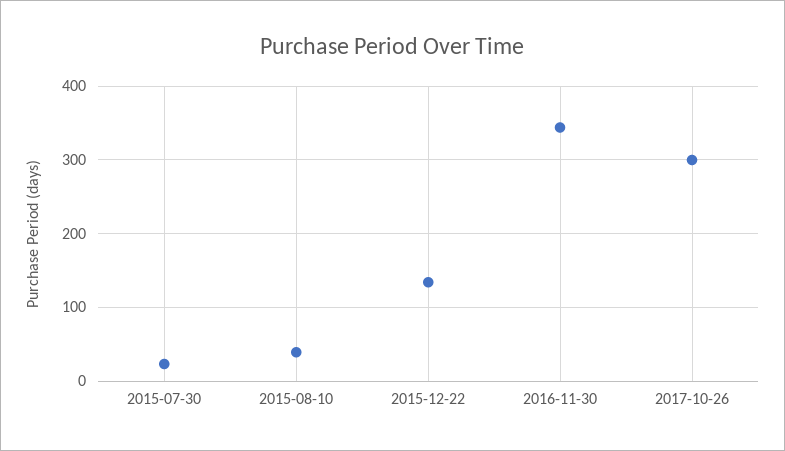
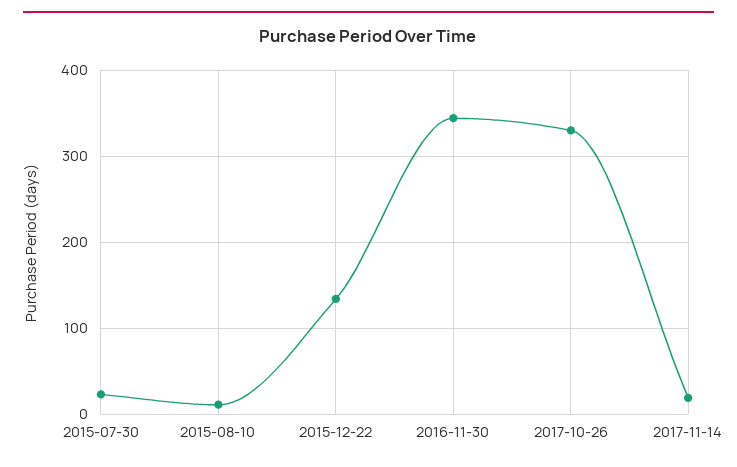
2015-08-10: 40 -> 10
2017-10-26: 300 -> 330
2017-11-14: none -> 20

